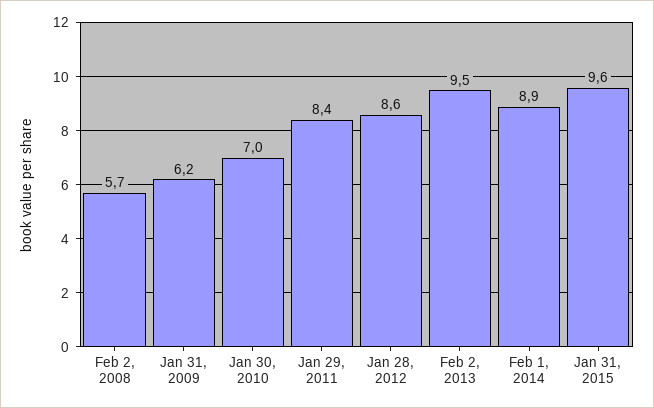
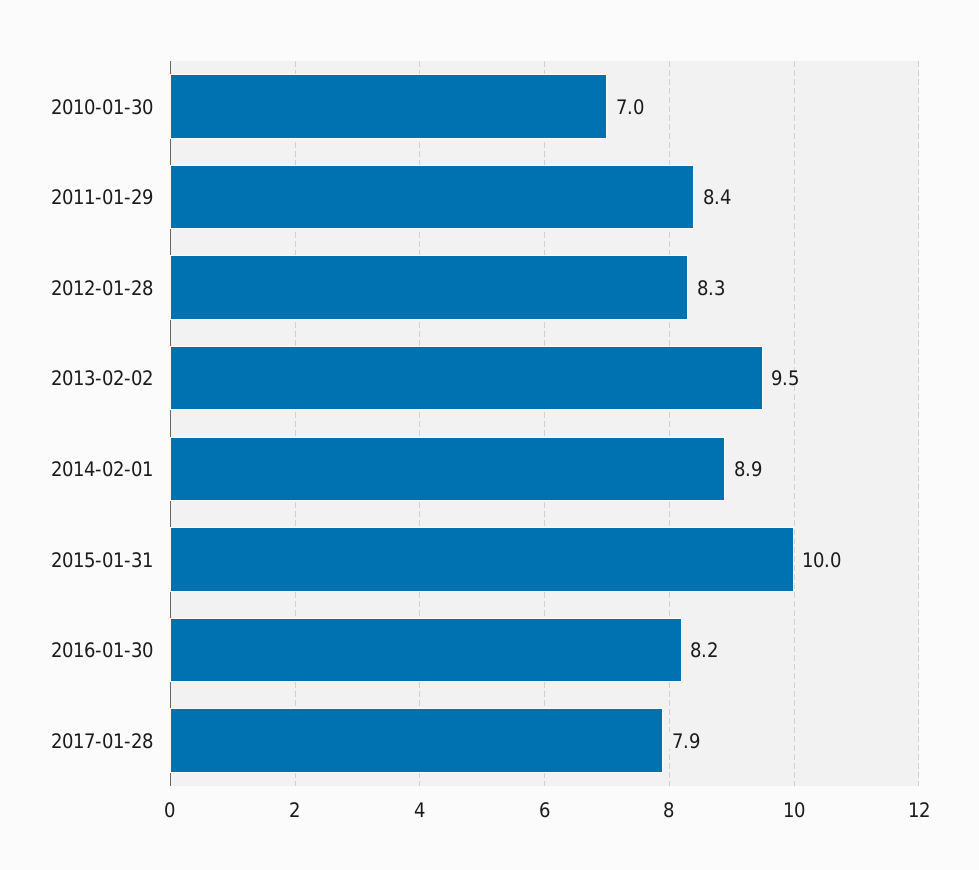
Feb 2, 2008: 5.7 -> none
Jan 31, 2009: 6.2 -> none
Jan 28, 2012: 8.6 -> 8.3
Jan 31, 2015: 9.6 -> 10
2016-01-30: none -> 8.2
2017-01-28: none -> 7.9

